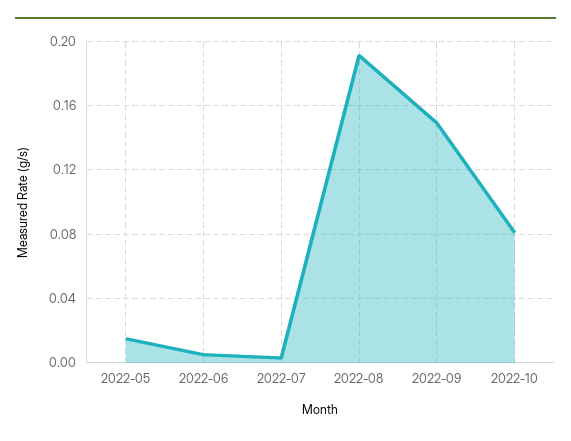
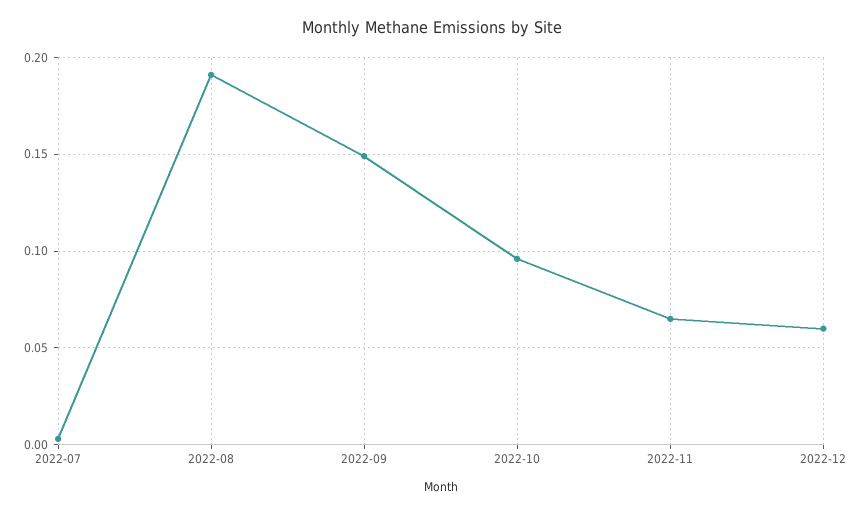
2022-05: 0.015 -> none
2022-06: 0.005 -> none
2022-10: 0.08 -> 0.095
2022-11: none -> 0.065
2022-12: none -> 0.06

